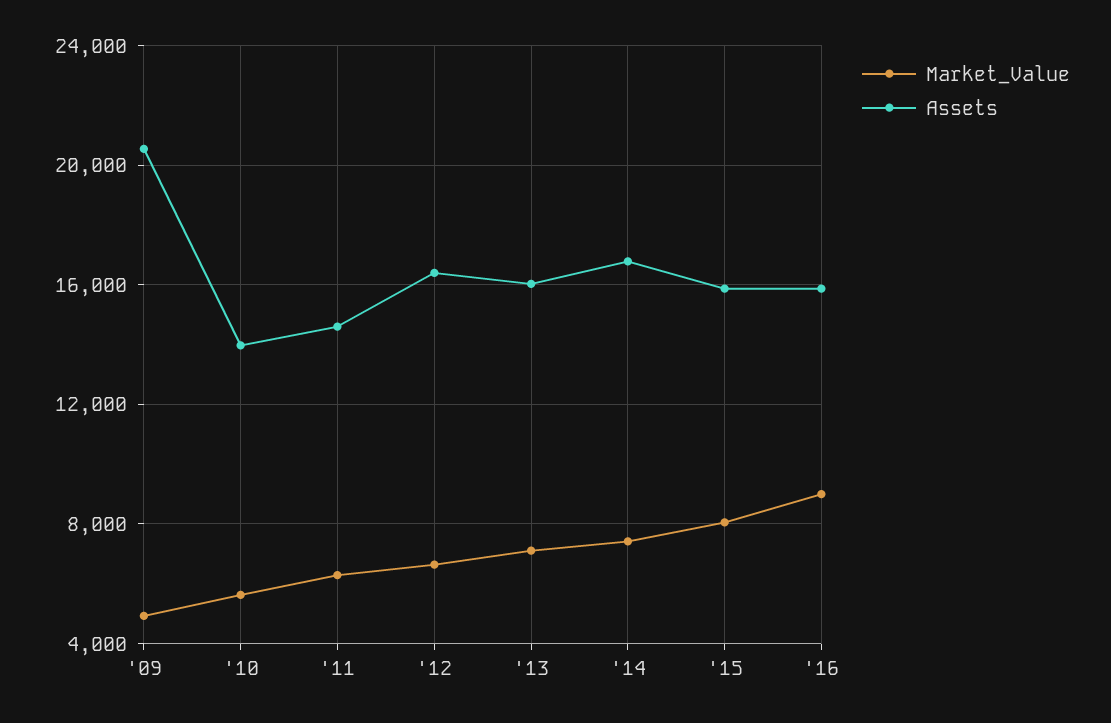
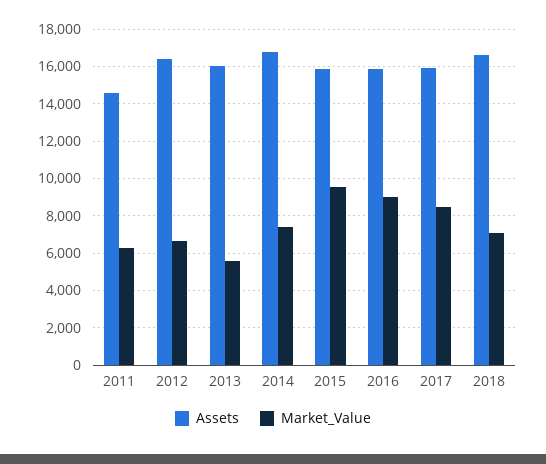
Market_Value, '09: 5000 -> none
Assets, '09: 20500 -> none
Market_Value, '10: 5500 -> none
Assets, '10: 14000 -> none
Market_Value, '13: 7000 -> 5500
Market_Value, '15: 8000 -> 9500
Assets, 2017: none -> 16000
Market_Value, 2017: none -> 8500
Assets, 2018: none -> 16500
Market_Value, 2018: none -> 7000

